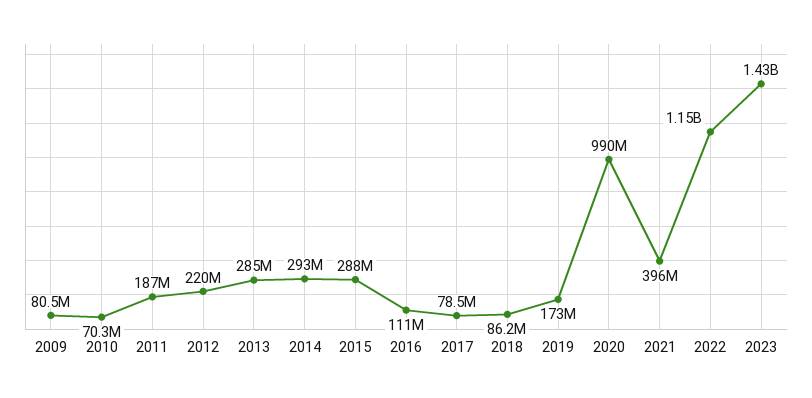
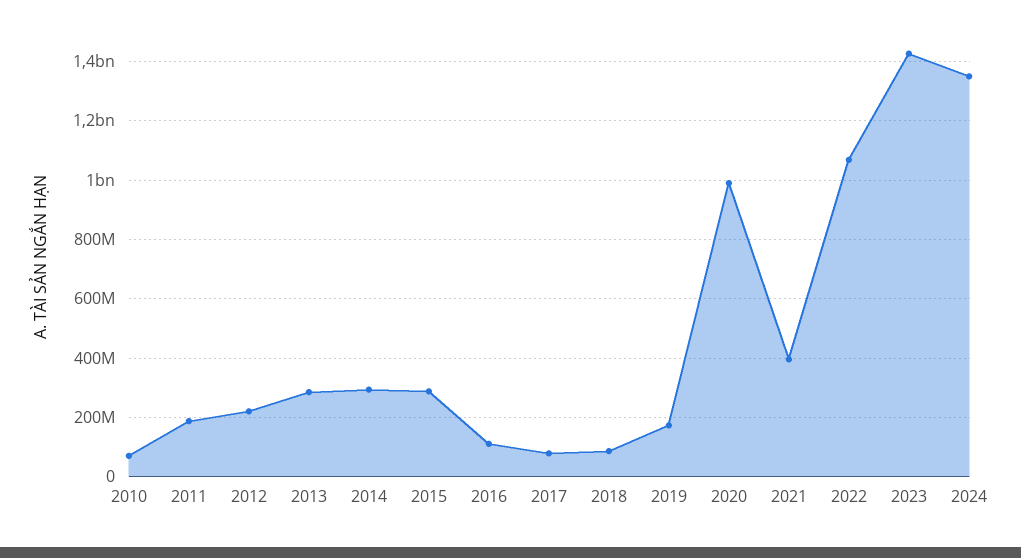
2009: 80500000 -> none
2022: 1150000000 -> 1075000000
2024: none -> 1350000000

